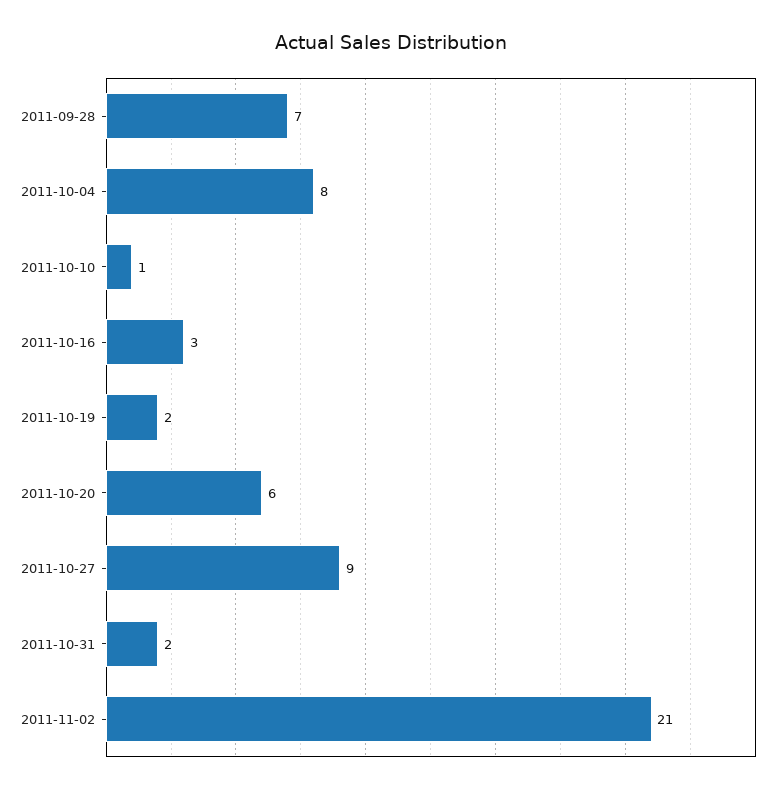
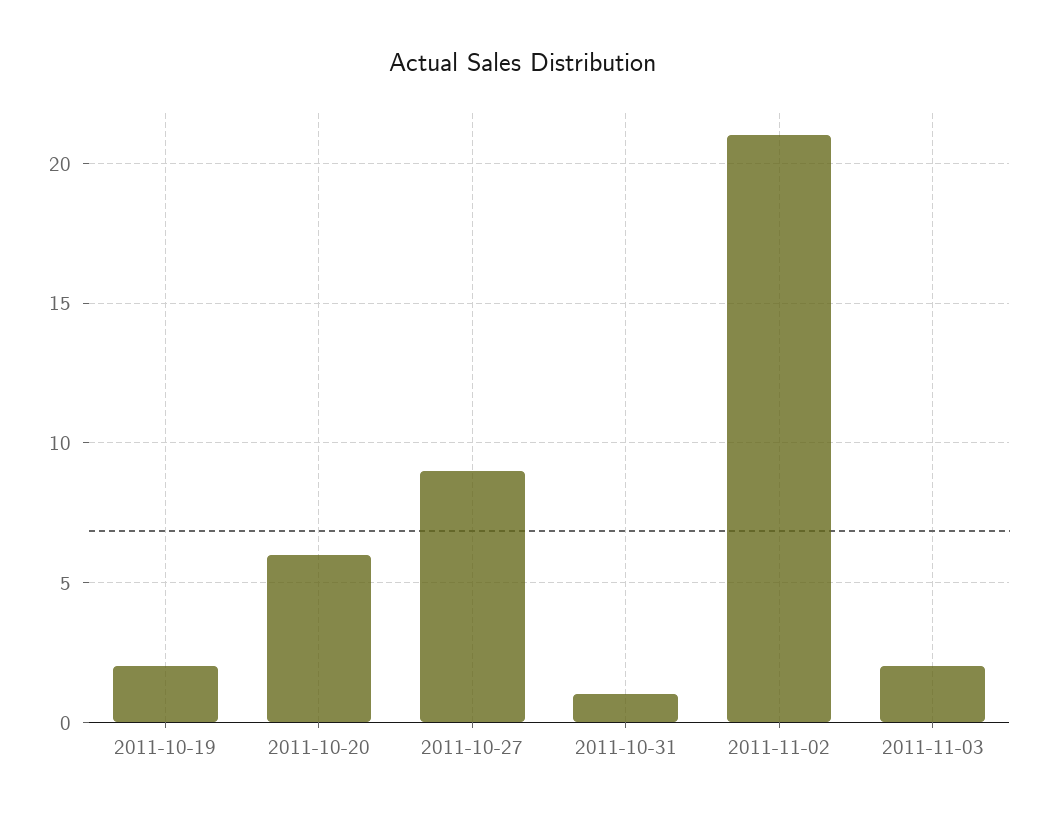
2011-09-28: 7 -> none
2011-10-04: 8 -> none
2011-10-10: 1 -> none
2011-10-16: 3 -> none
2011-10-31: 2 -> 1
2011-11-03: none -> 2

